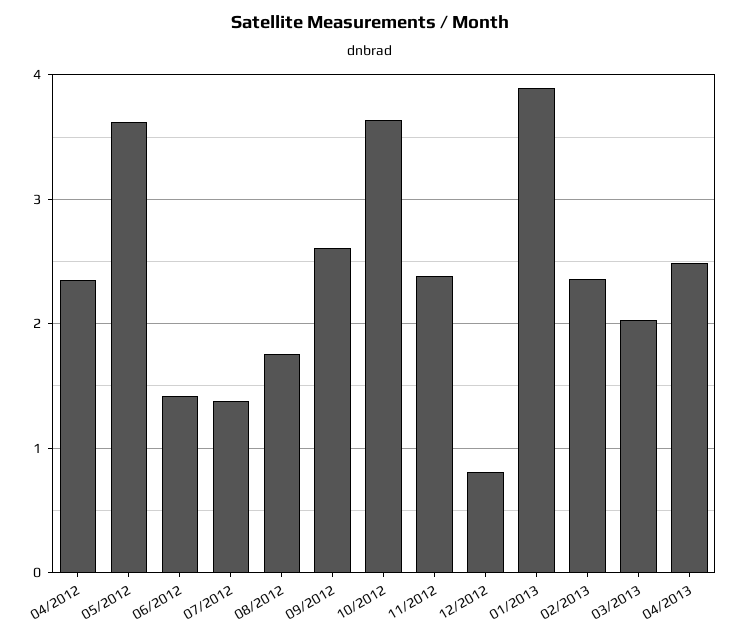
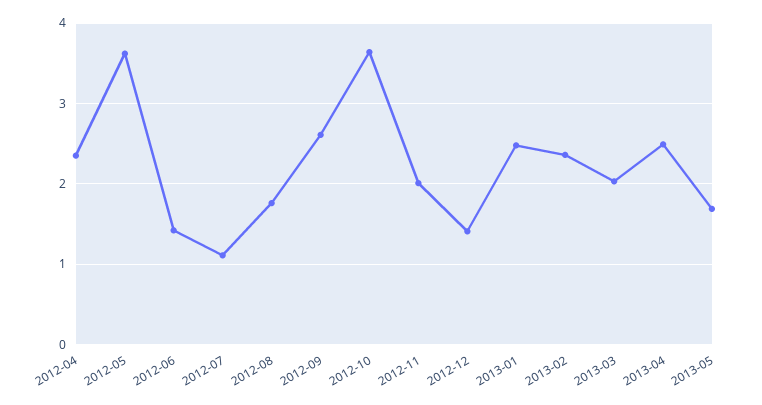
07/2012: 1.4 -> 1.1
11/2012: 2.4 -> 2
12/2012: 0.8 -> 1.4
01/2013: 3.9 -> 2.5
2013-05: none -> 1.7

